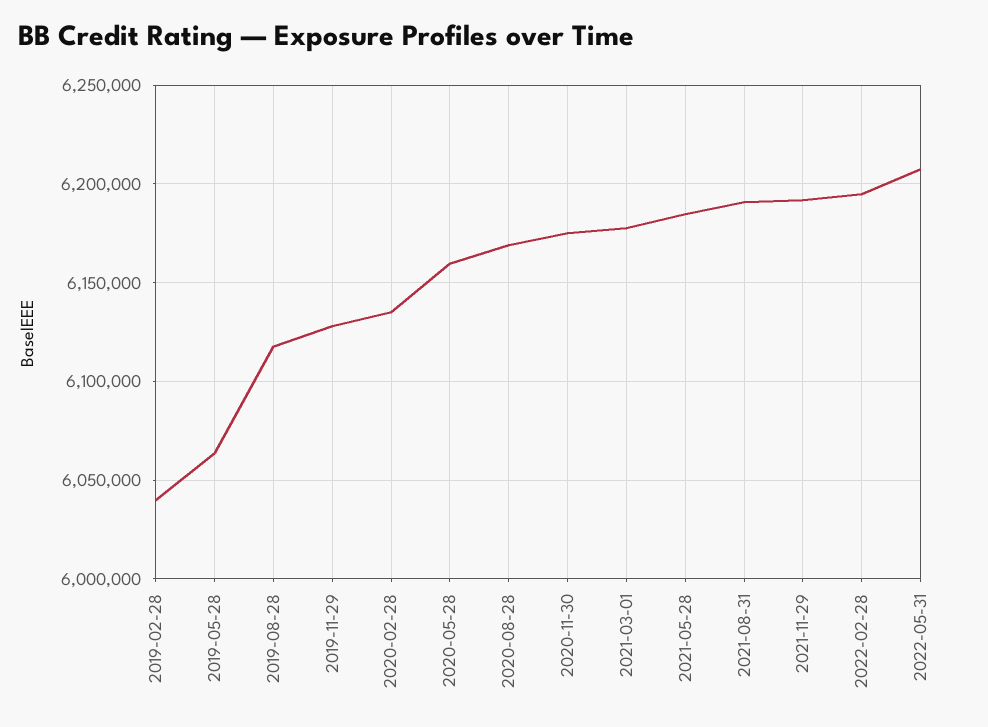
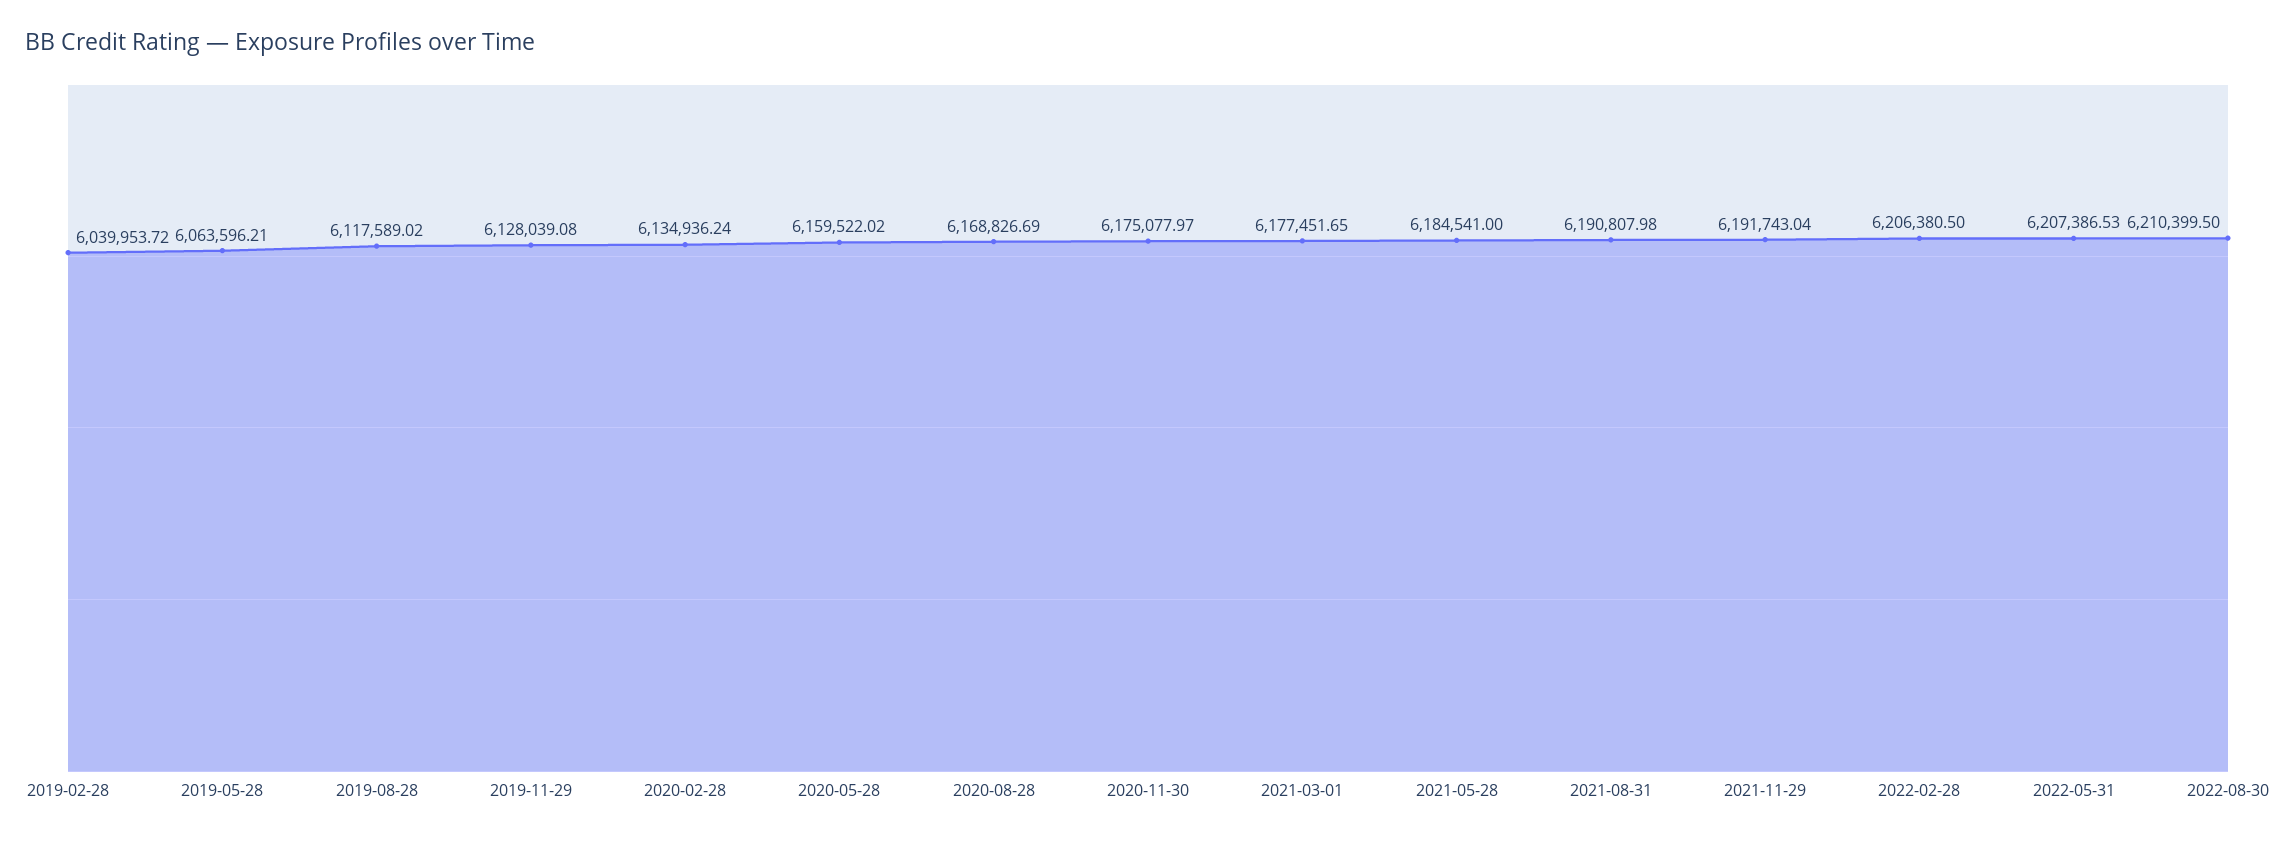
2022-02-28: 6195000 -> 6206380.5
2022-08-30: none -> 6210399.5

